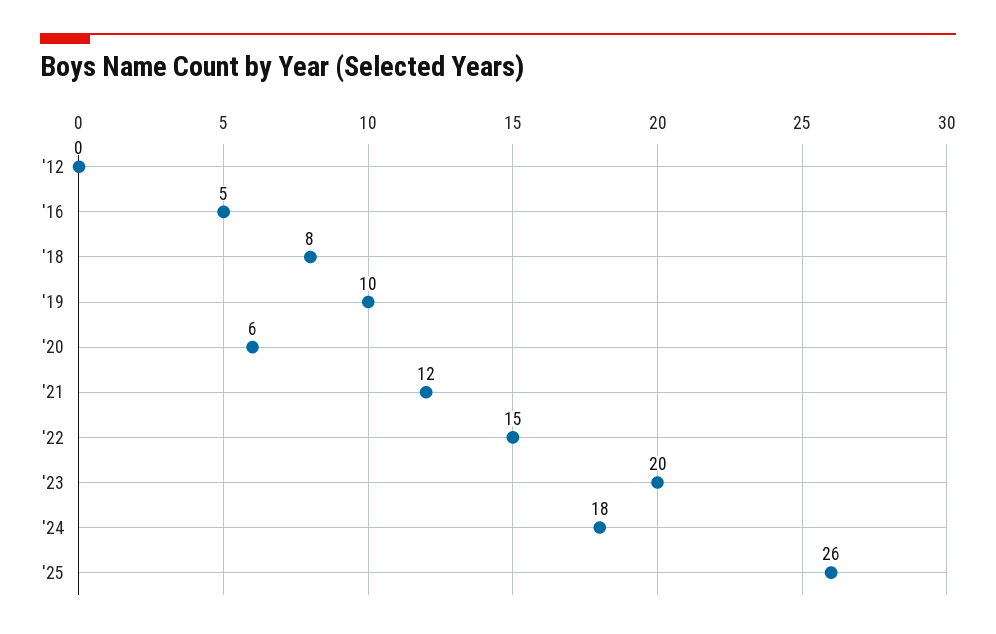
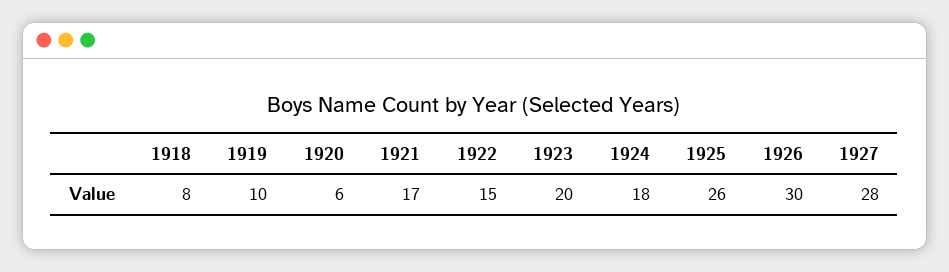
'12: 0 -> none
'16: 5 -> none
'21: 12 -> 17
1926: none -> 30
1927: none -> 28

